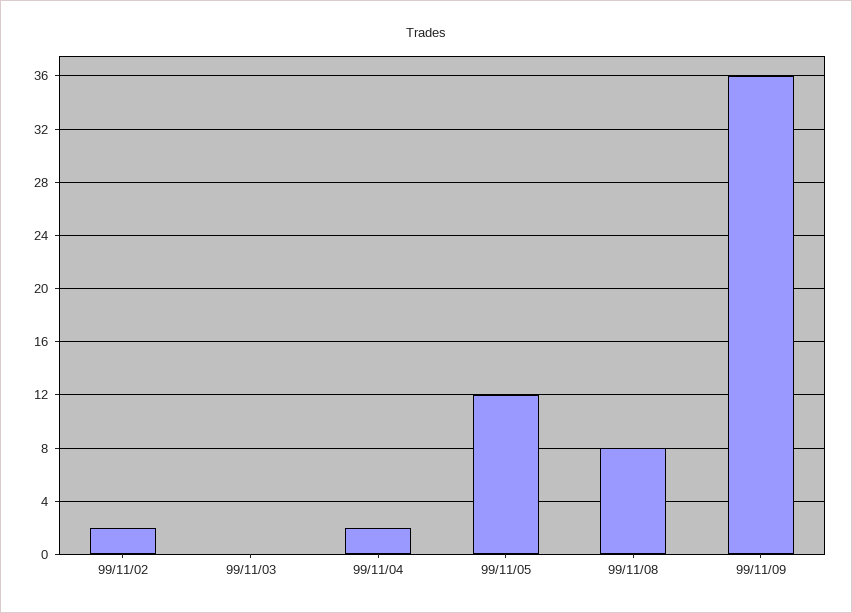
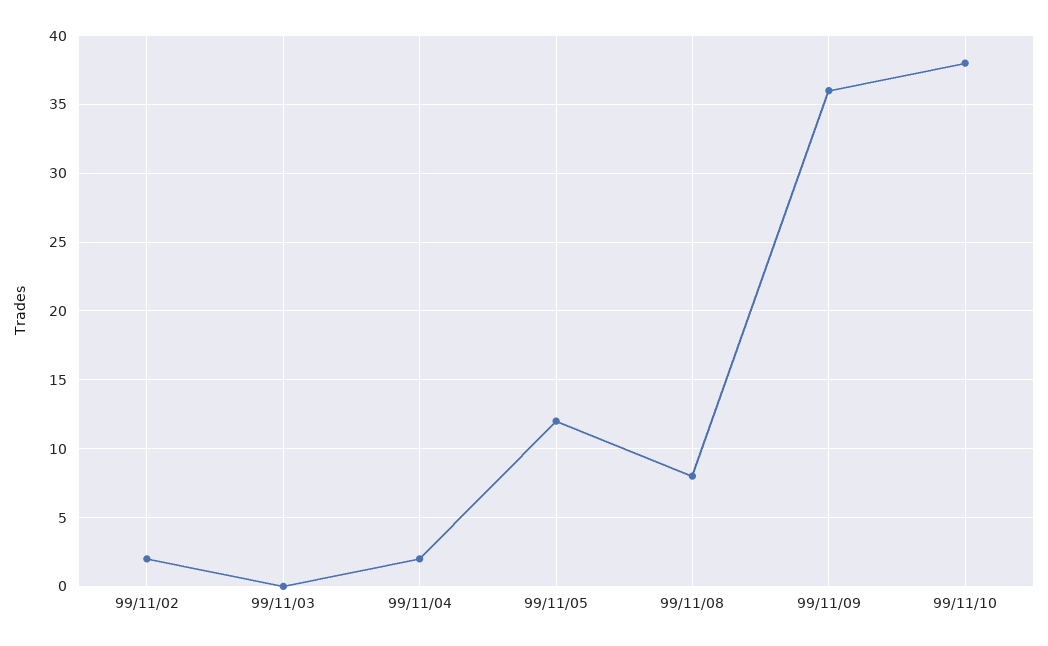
99/11/10: none -> 38

